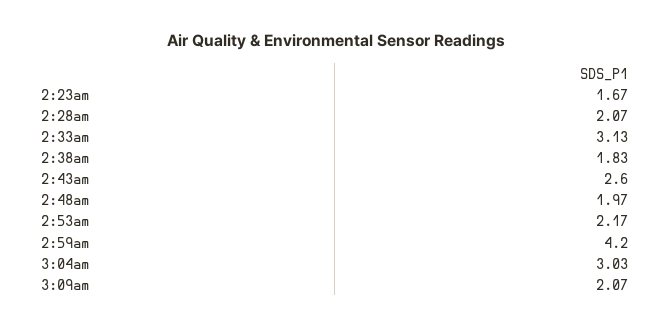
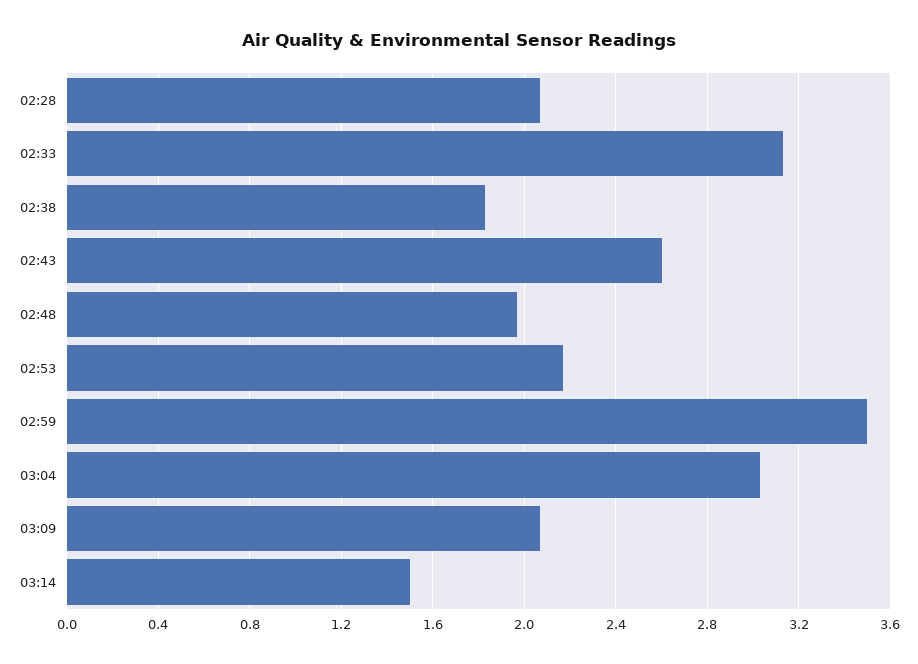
2:23am: 1.67 -> none
2:59am: 4.2 -> 3.5
03:14: none -> 1.5

